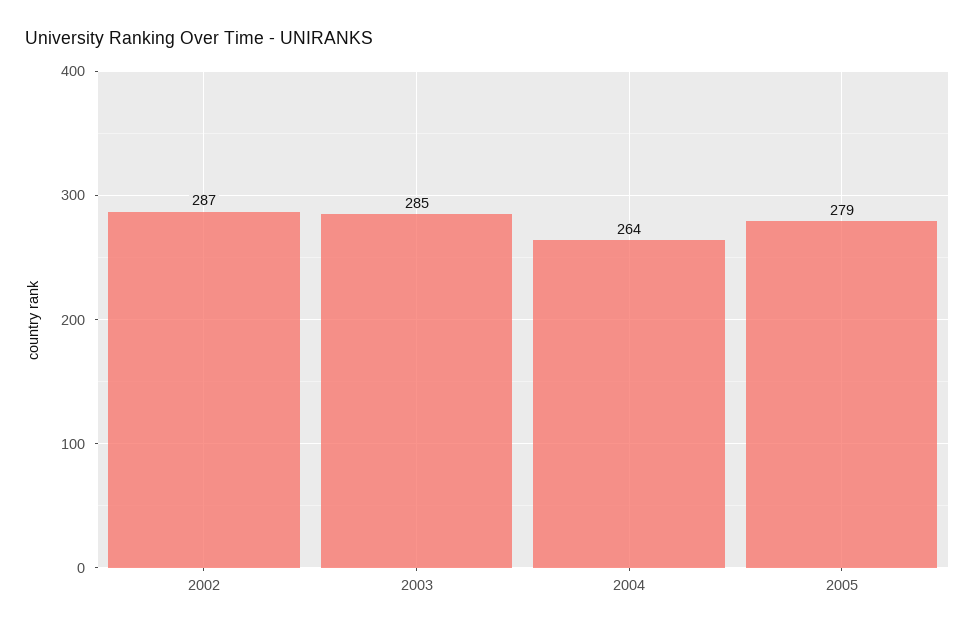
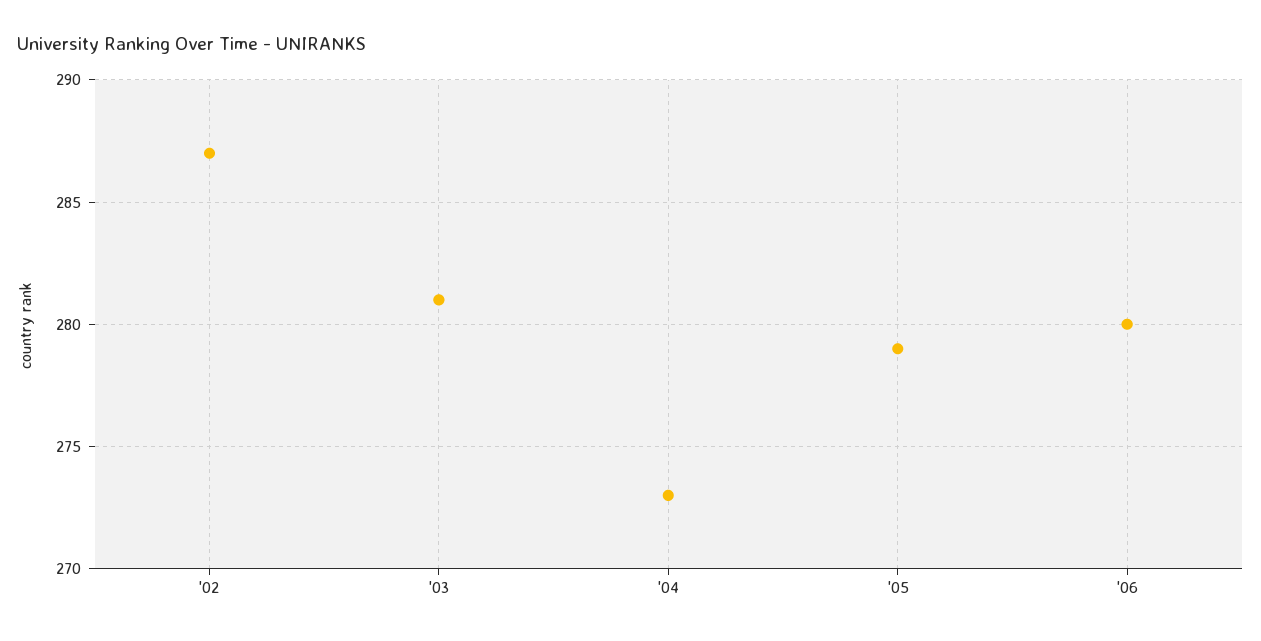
2003: 285 -> 281
2004: 264 -> 273
'06: none -> 280

